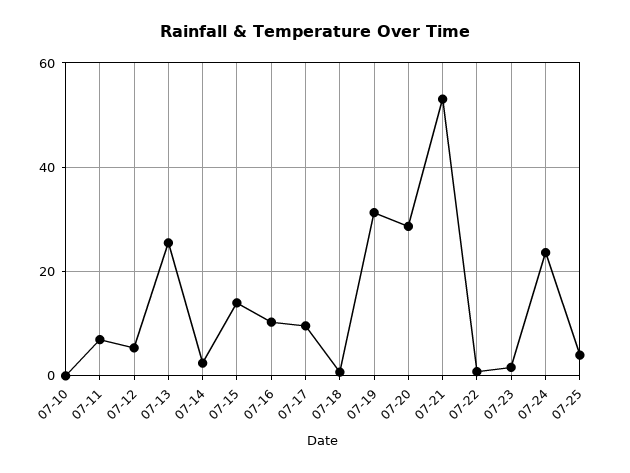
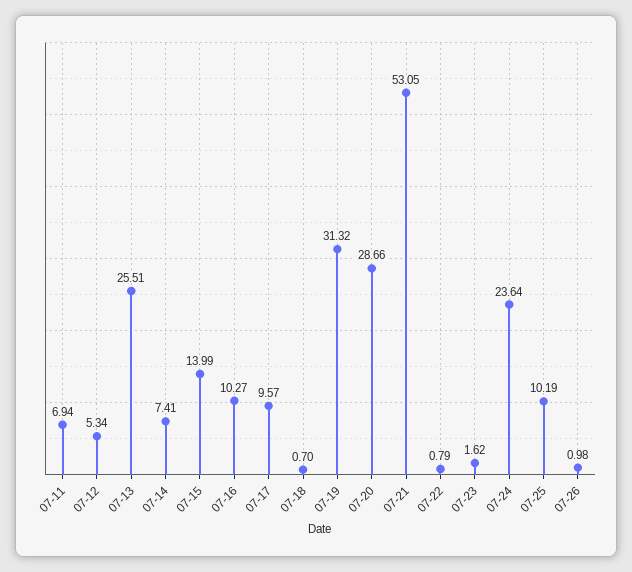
07-10: 0 -> none
07-14: 2 -> 7.41
07-25: 4 -> 10.19
07-26: none -> 0.98

